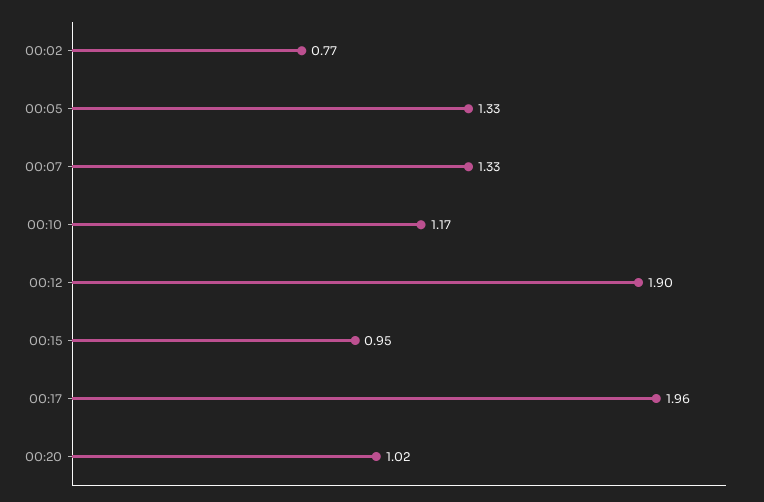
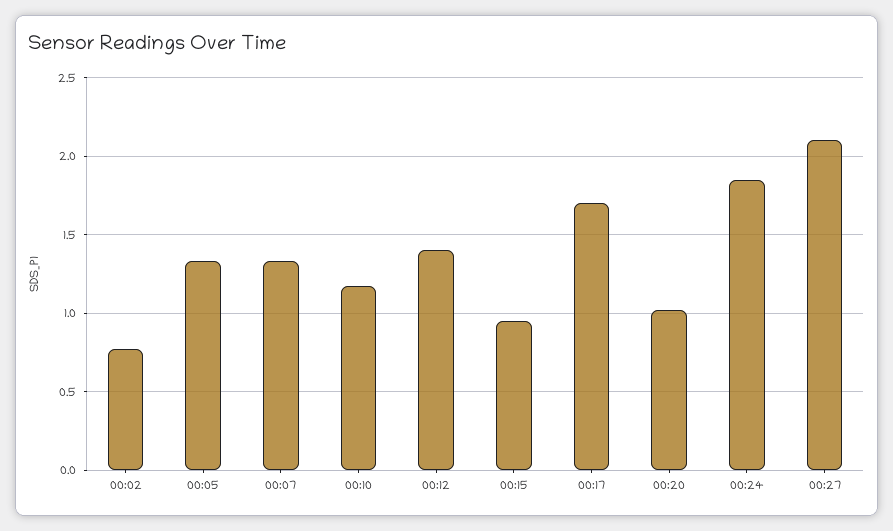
00:12: 1.9 -> 1.4
00:17: 1.96 -> 1.7
00:24: none -> 1.85
00:27: none -> 2.1

